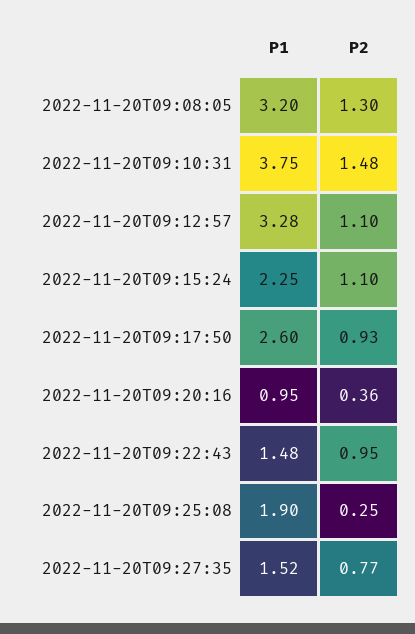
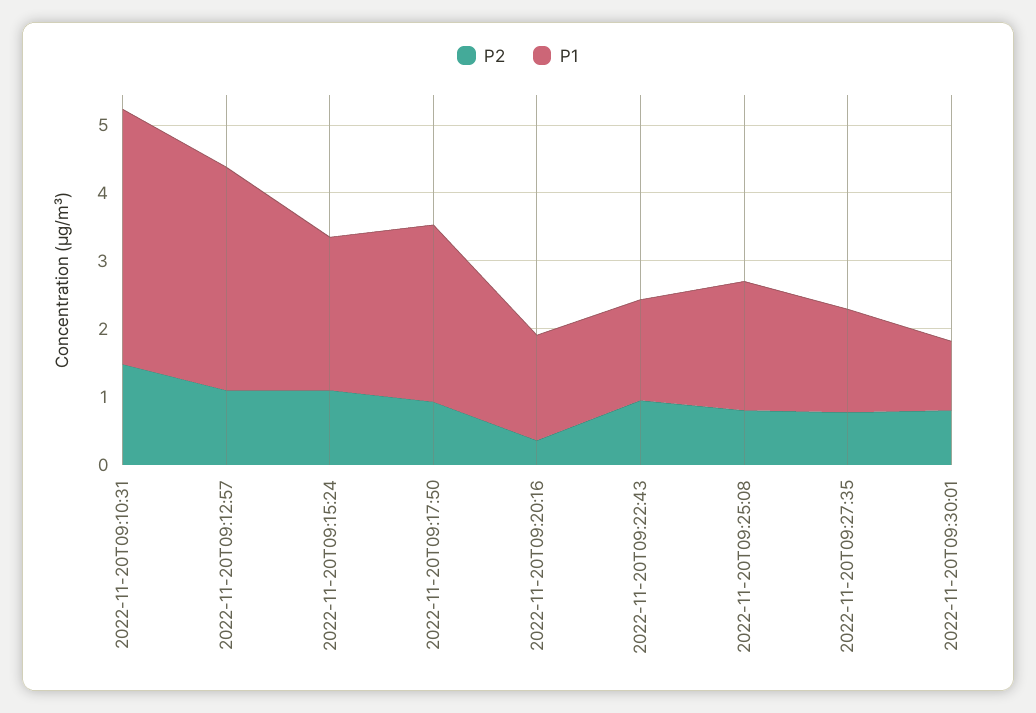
P1, 2022-11-20T09:08:05: 3.2 -> none
P2, 2022-11-20T09:08:05: 1.3 -> none
P1, 2022-11-20T09:20:16: 0.95 -> 1.6
P2, 2022-11-20T09:25:08: 0.25 -> 0.8
P2, 2022-11-20T09:30:01: none -> 0.8
P1, 2022-11-20T09:30:01: none -> 1

